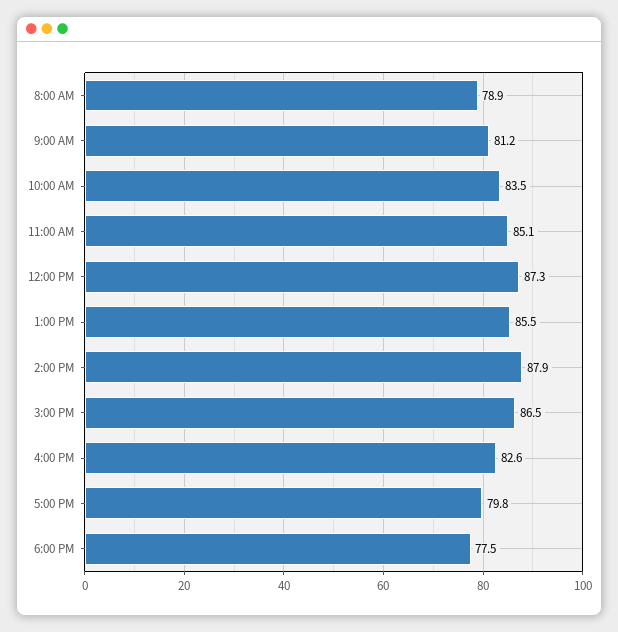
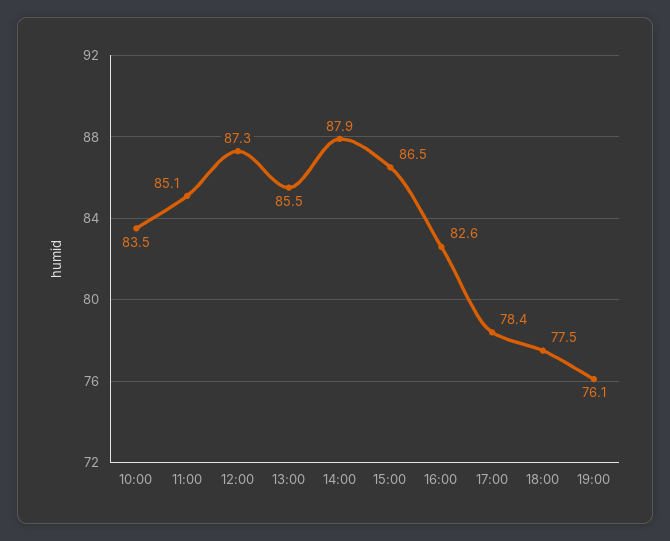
8:00 AM: 78.9 -> none
9:00 AM: 81.2 -> none
5:00 PM: 79.8 -> 78.4
19:00: none -> 76.1

